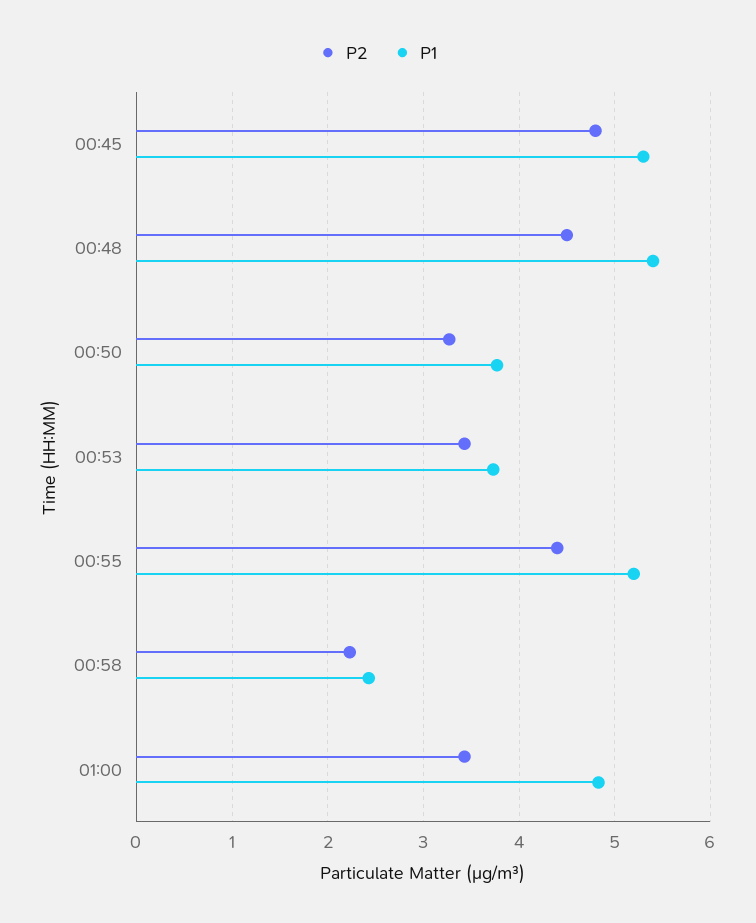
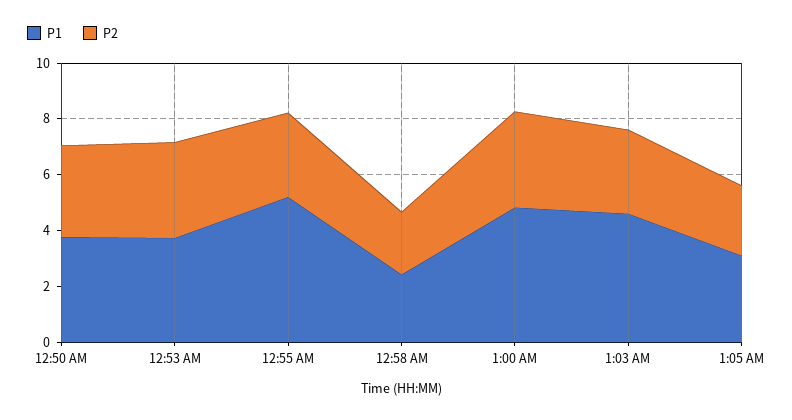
P2, 00:45: 4.8 -> none
P1, 00:45: 5.3 -> none
P2, 00:48: 4.5 -> none
P1, 00:48: 5.4 -> none
P2, 00:55: 4.4 -> 3
P1, 1:03 AM: none -> 4.5
P2, 1:03 AM: none -> 3
P1, 1:05 AM: none -> 3
P2, 1:05 AM: none -> 2.5

